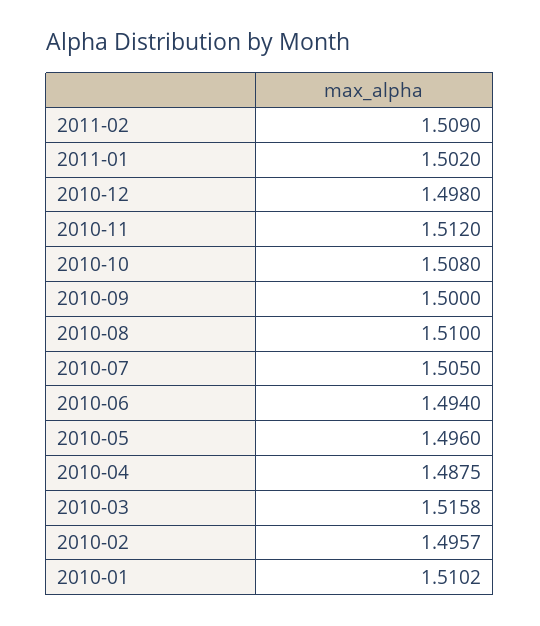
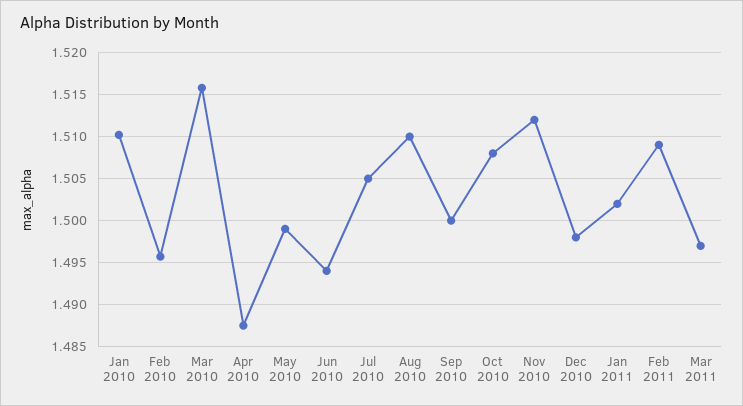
2010-05: 1.496 -> 1.499
Mar 2011: none -> 1.497

